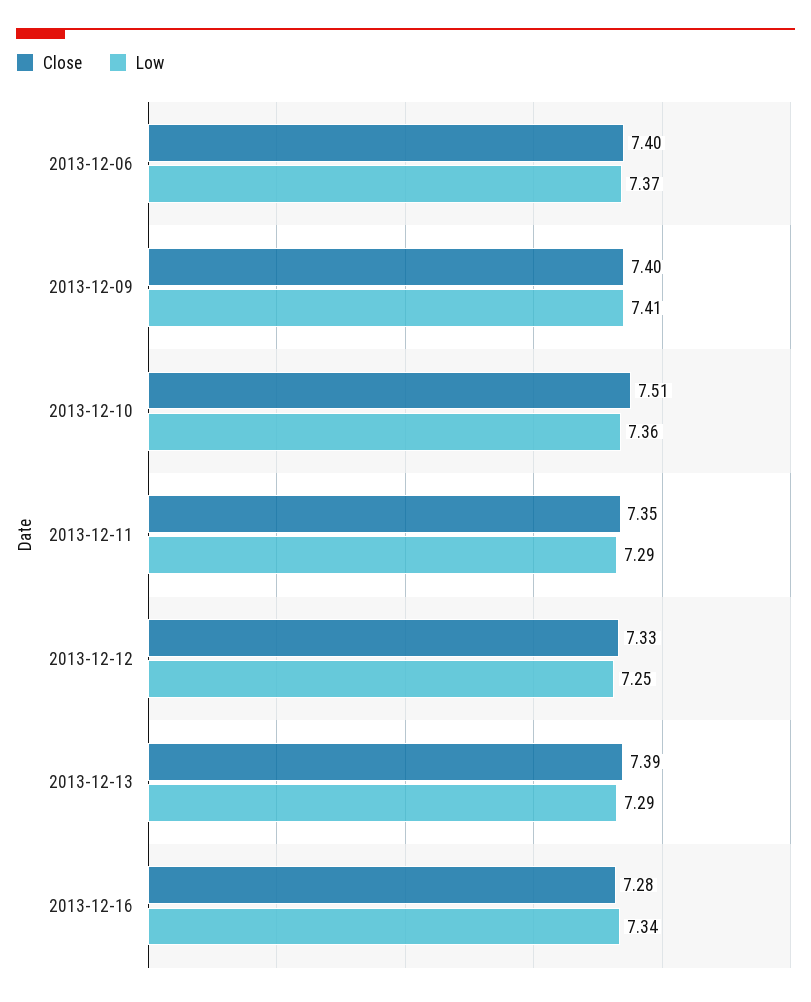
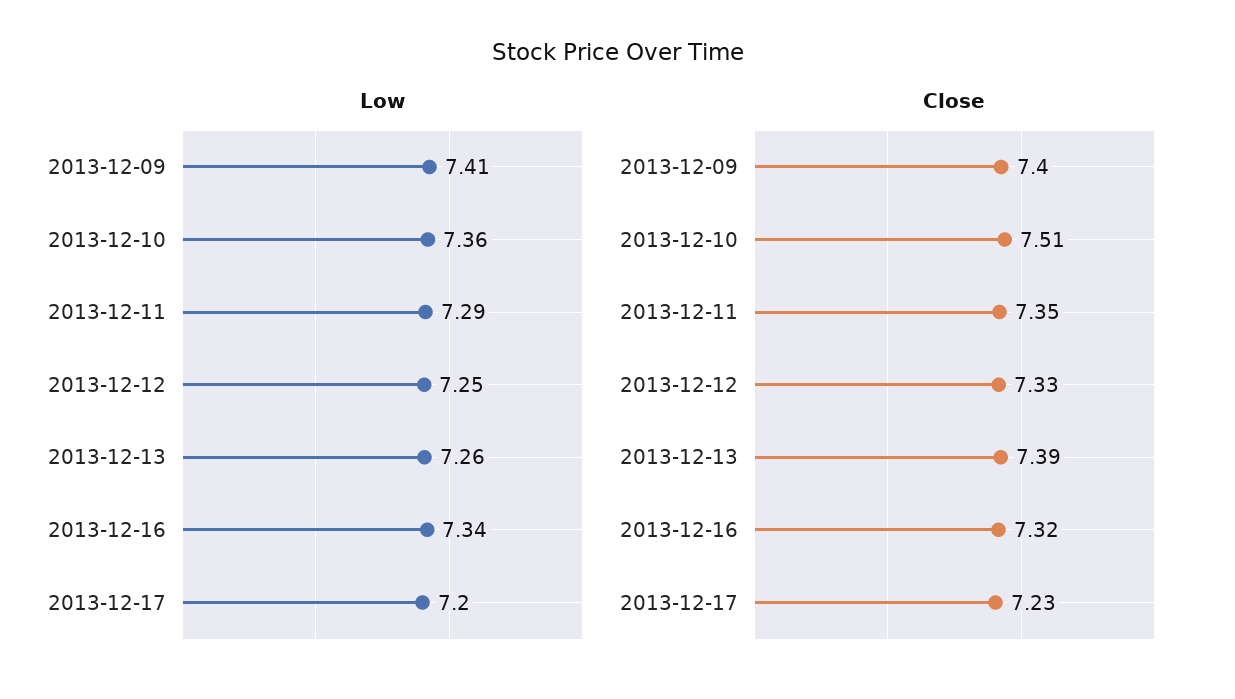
Close, 2013-12-06: 7.4 -> none
Low, 2013-12-06: 7.37 -> none
Low, 2013-12-13: 7.29 -> 7.26
Close, 2013-12-16: 7.28 -> 7.32
Low, 2013-12-17: none -> 7.2
Close, 2013-12-17: none -> 7.23

